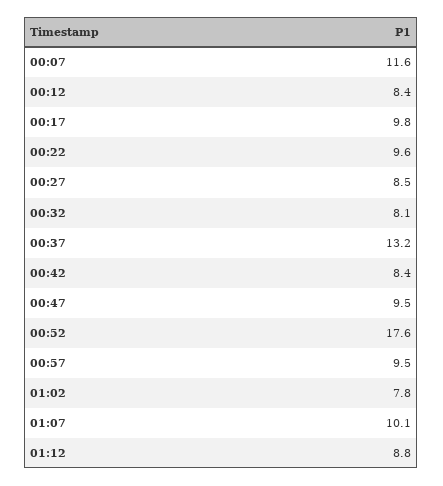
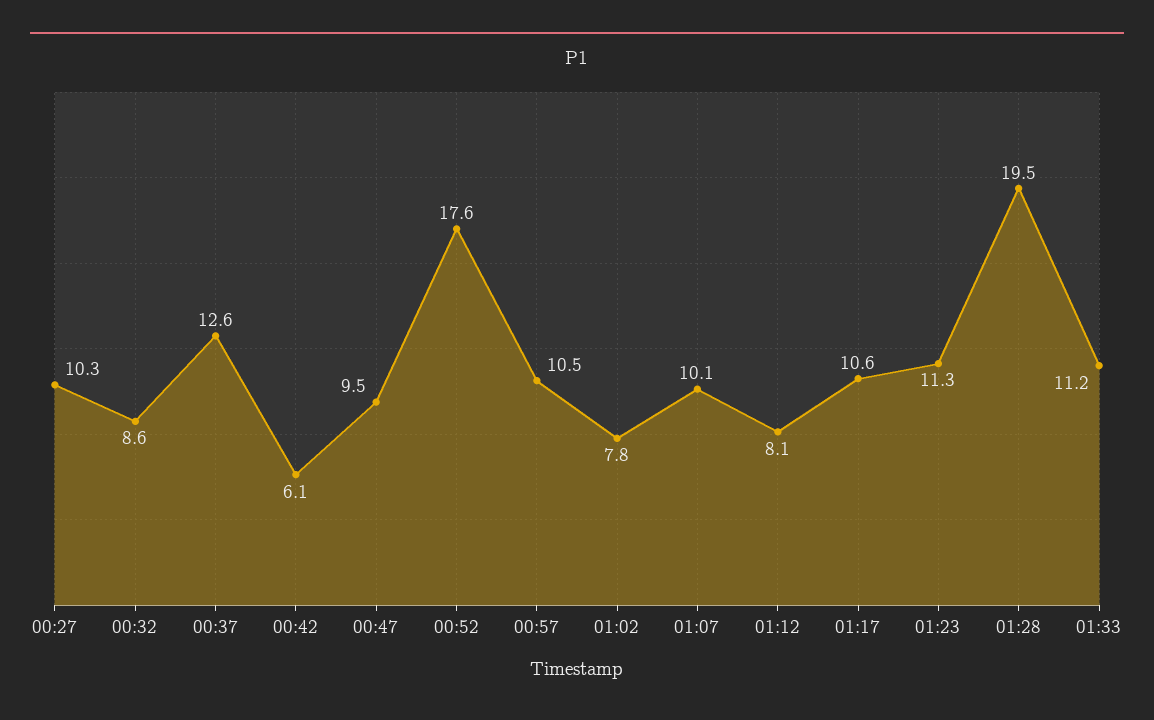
00:07: 11.6 -> none
00:12: 8.4 -> none
00:17: 9.8 -> none
00:22: 9.6 -> none
00:27: 8.5 -> 10.3
00:32: 8.1 -> 8.6
00:37: 13.2 -> 12.6
00:42: 8.4 -> 6.1
00:57: 9.5 -> 10.5
01:12: 8.8 -> 8.1
01:17: none -> 10.6
01:23: none -> 11.3
01:28: none -> 19.5
01:33: none -> 11.2

